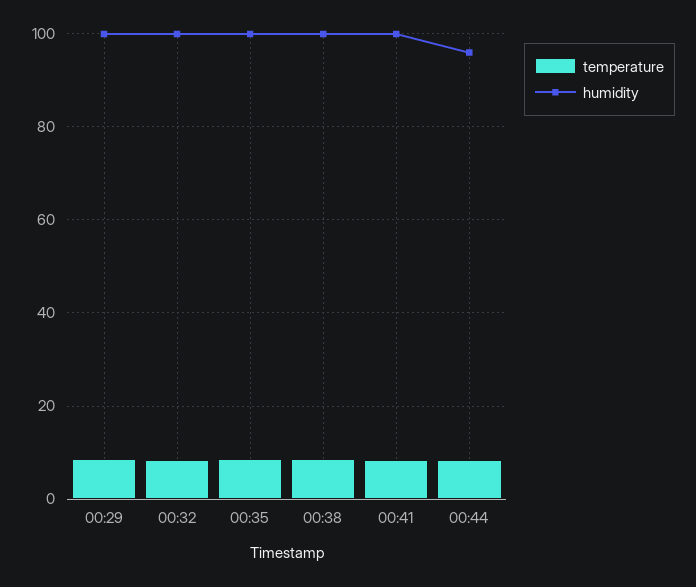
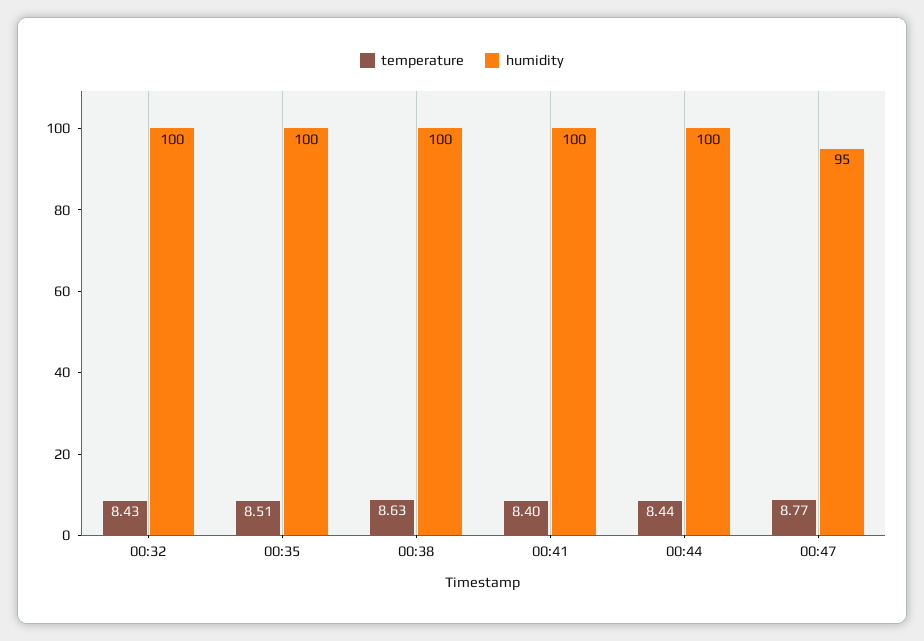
temperature, 00:29: 8 -> none
humidity, 00:29: 100 -> none
humidity, 00:44: 96 -> 100
temperature, 00:47: none -> 8.77
humidity, 00:47: none -> 95

